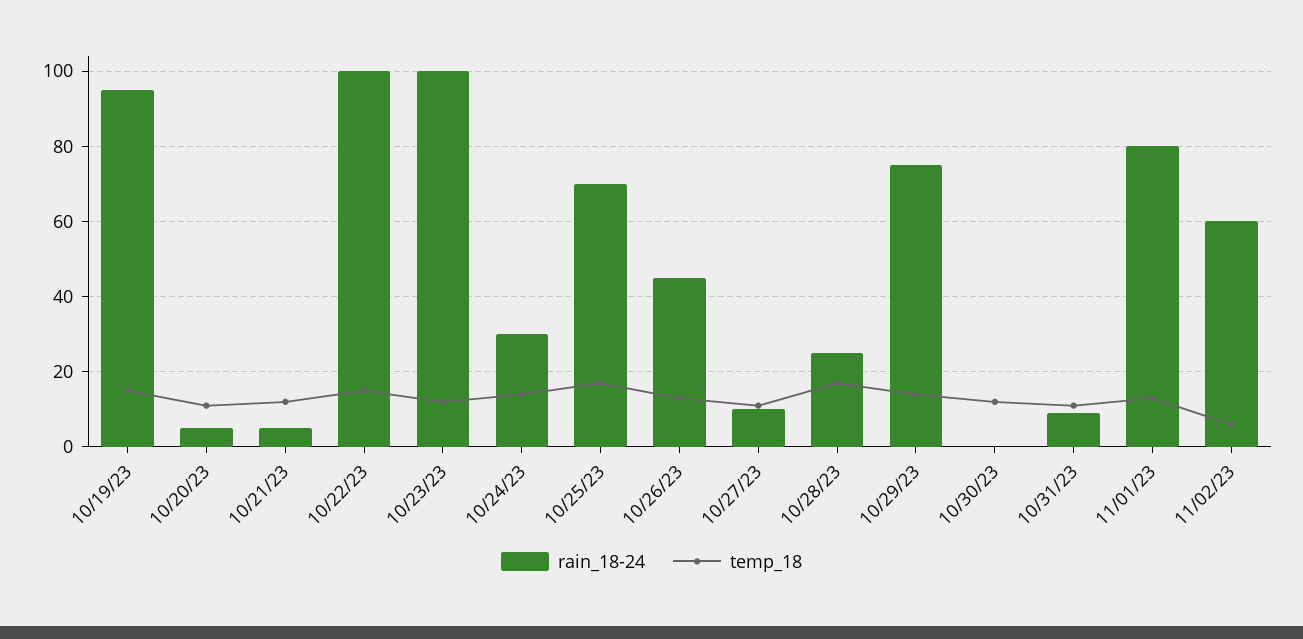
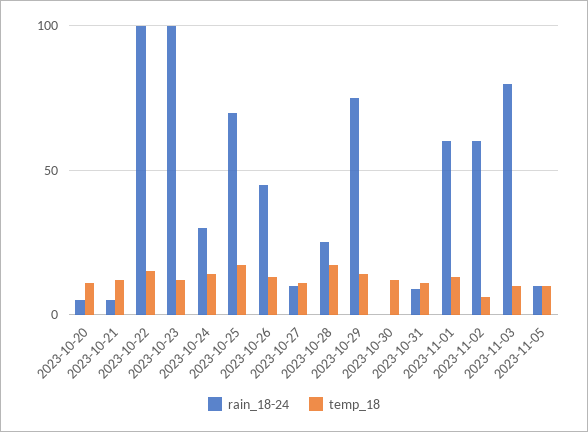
rain_18-24, 10/19/23: 95 -> none
temp_18, 10/19/23: 15 -> none
rain_18-24, 11/01/23: 80 -> 60
rain_18-24, 2023-11-03: none -> 80
temp_18, 2023-11-03: none -> 10
rain_18-24, 2023-11-05: none -> 10
temp_18, 2023-11-05: none -> 10

